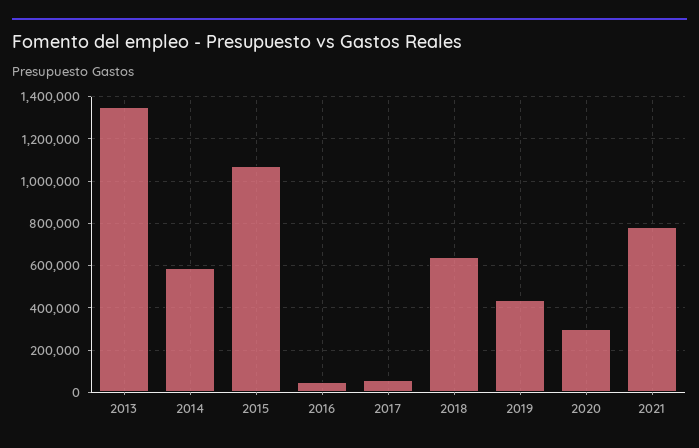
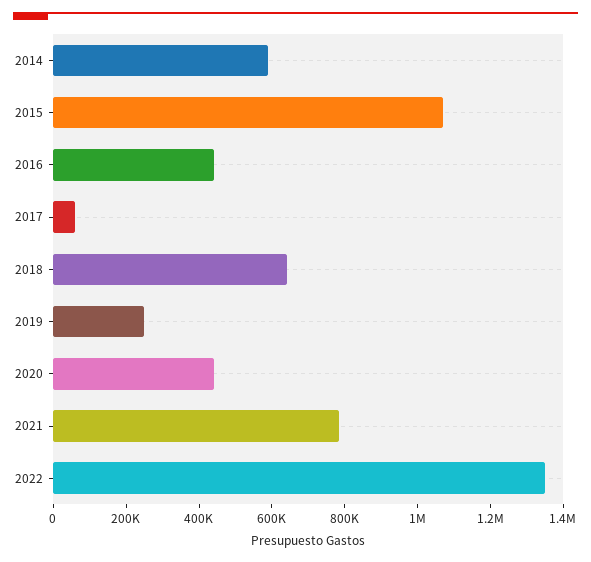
2013: 1350000 -> none
2016: 50000 -> 450000
2019: 450000 -> 250000
2020: 300000 -> 450000
2022: none -> 1350000

